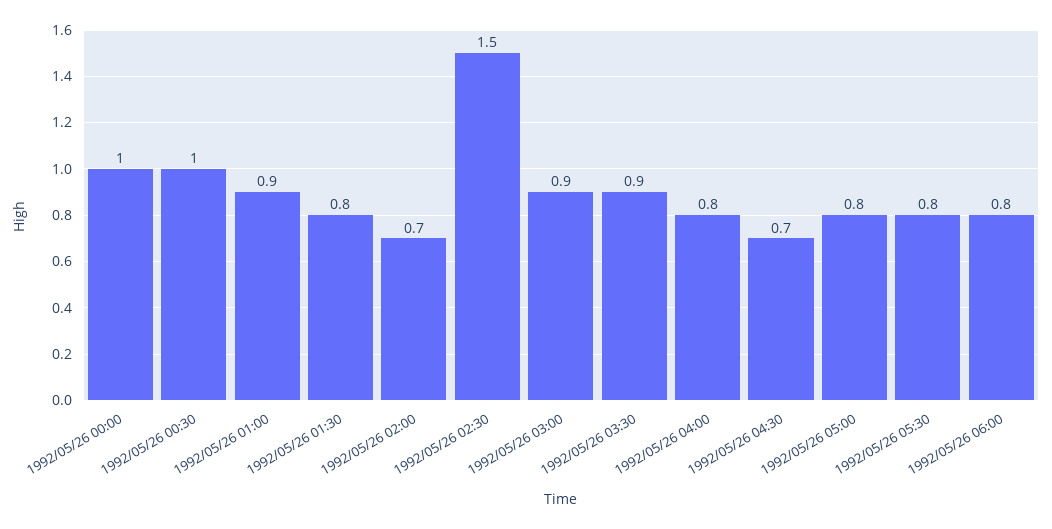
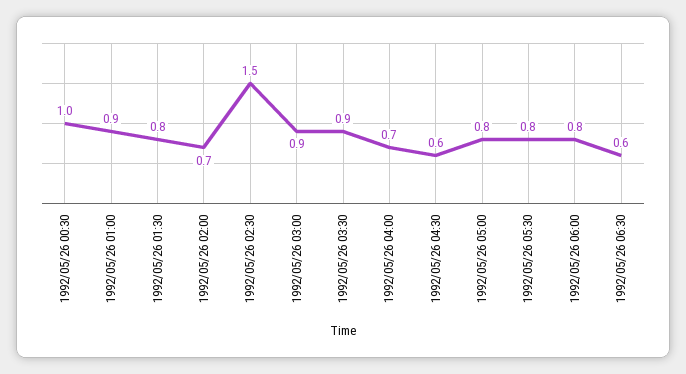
1992/05/26 00:00: 1 -> none
1992/05/26 04:00: 0.8 -> 0.7
1992/05/26 04:30: 0.7 -> 0.6
1992/05/26 06:30: none -> 0.6

